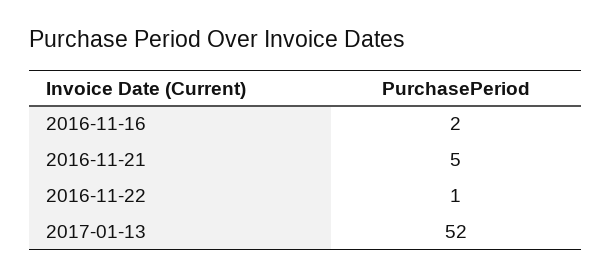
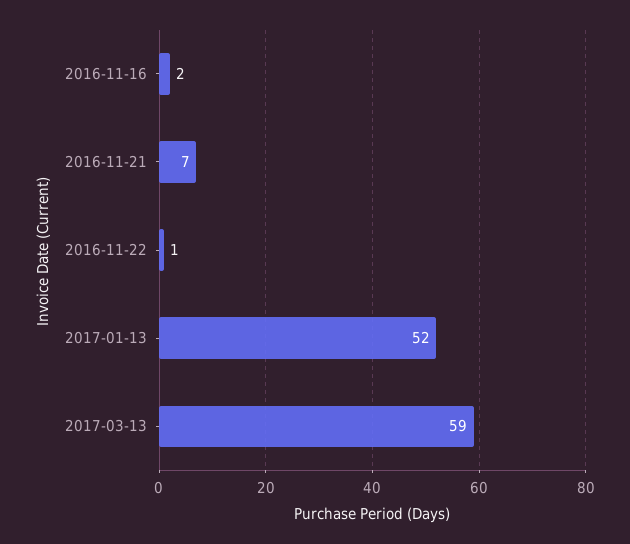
2016-11-21: 5 -> 7
2017-03-13: none -> 59

